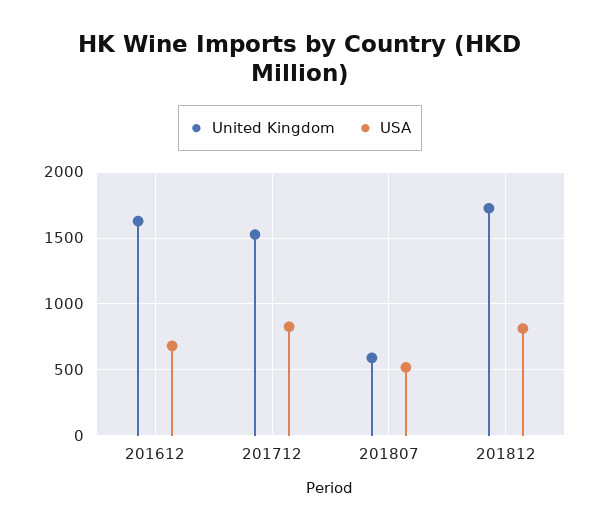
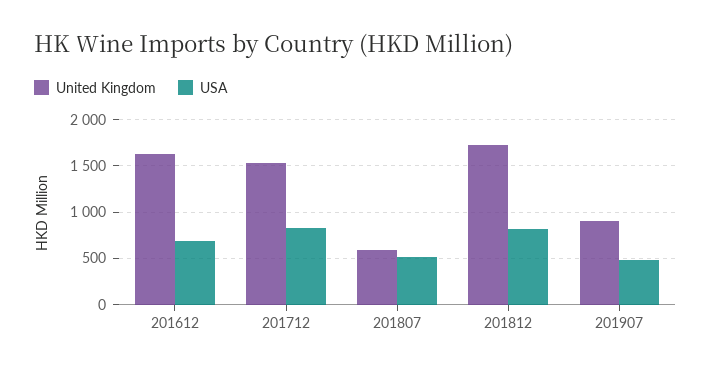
United Kingdom, 201907: none -> 900
USA, 201907: none -> 500

